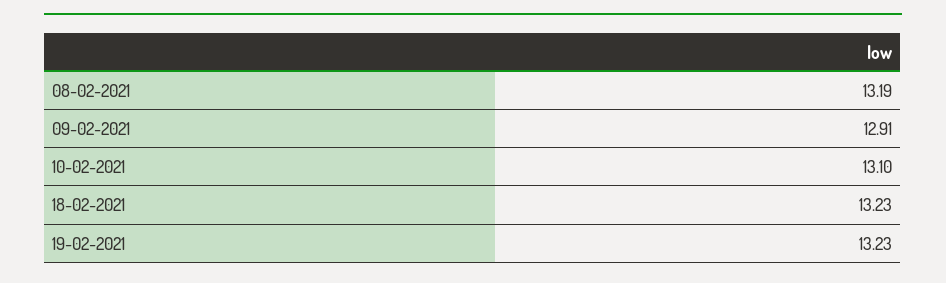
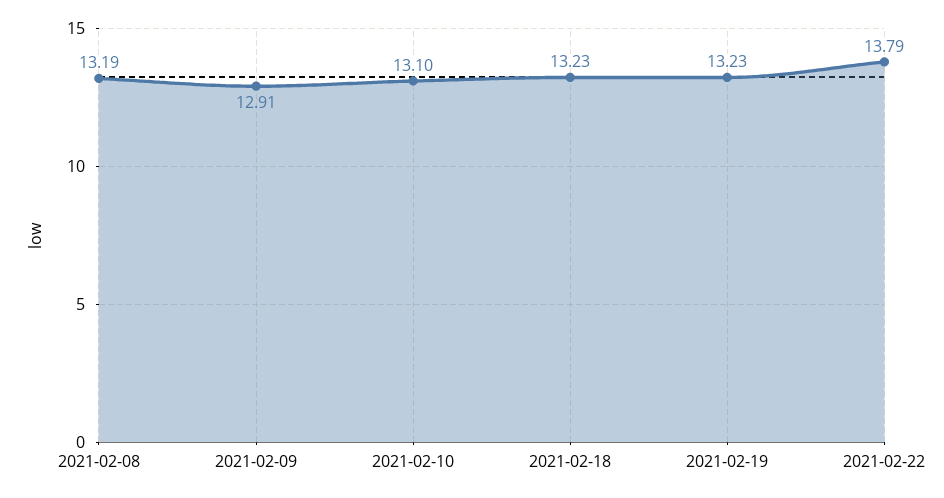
2021-02-22: none -> 13.79

